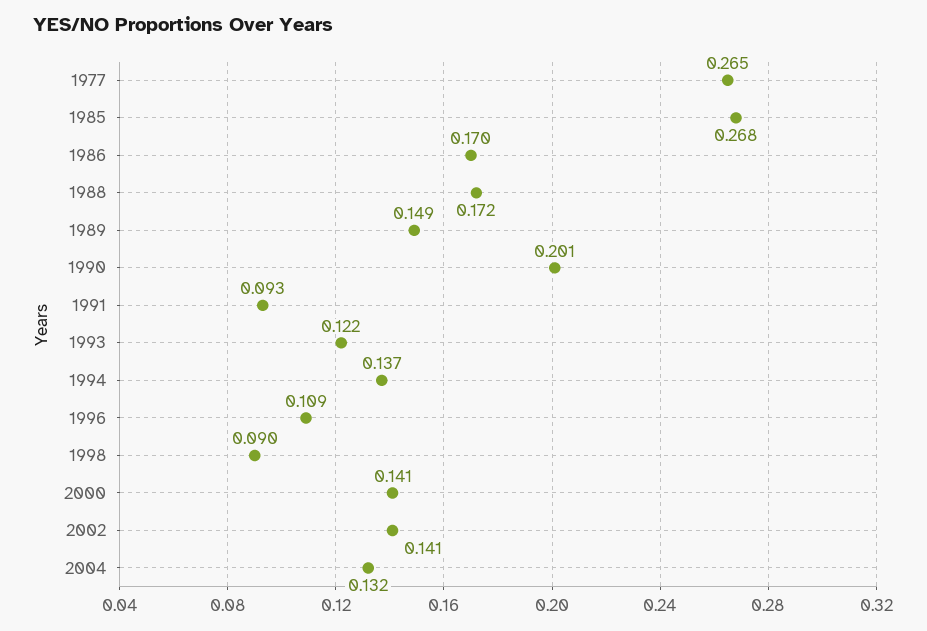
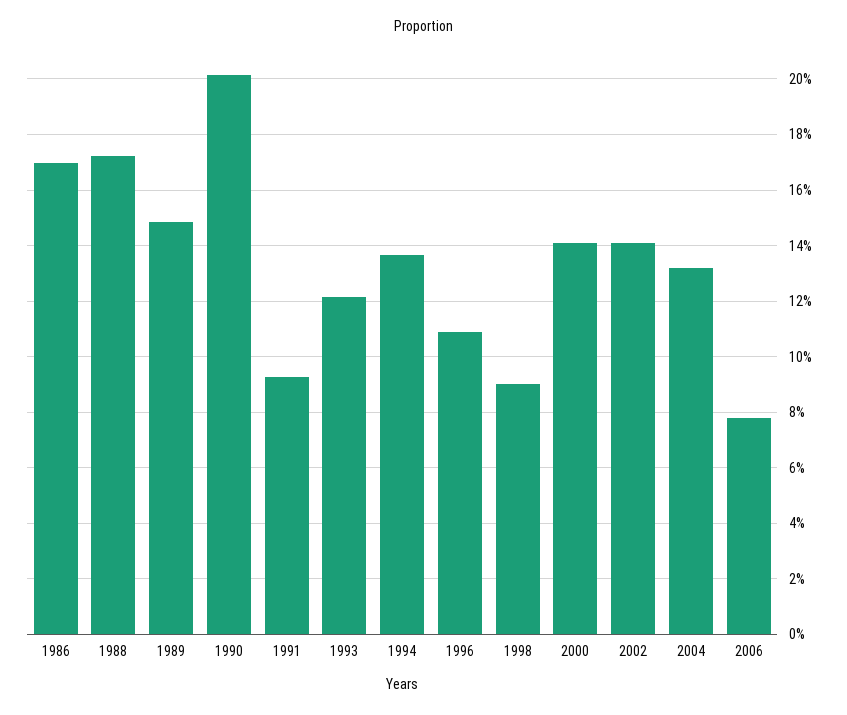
1977: 0.265 -> none
1985: 0.268 -> none
2006: none -> 0.0775

